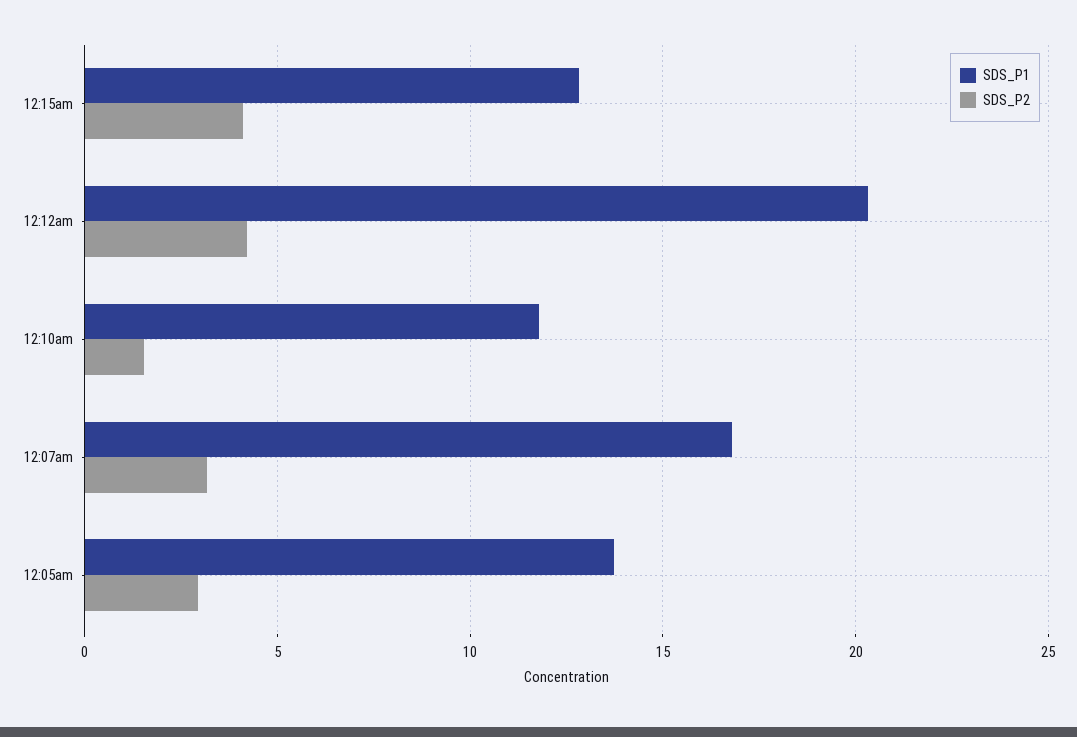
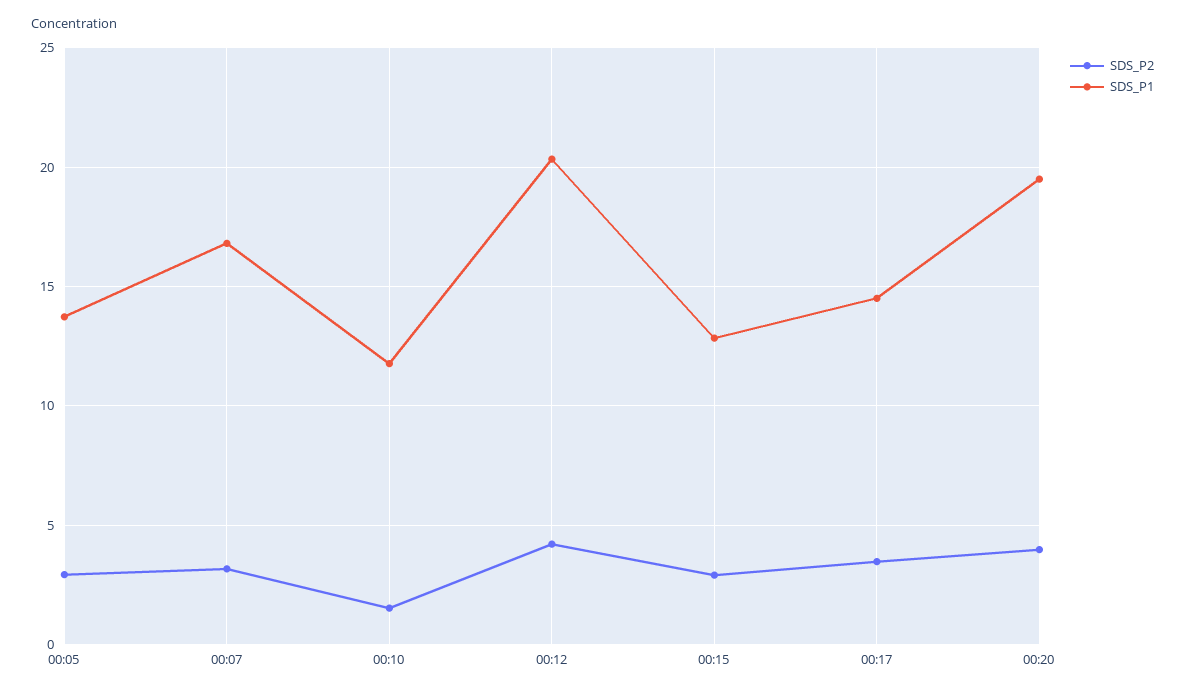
SDS_P2, 12:15am: 4 -> 3
SDS_P2, 00:17: none -> 3.5
SDS_P1, 00:17: none -> 14.5
SDS_P2, 00:20: none -> 4
SDS_P1, 00:20: none -> 19.5

